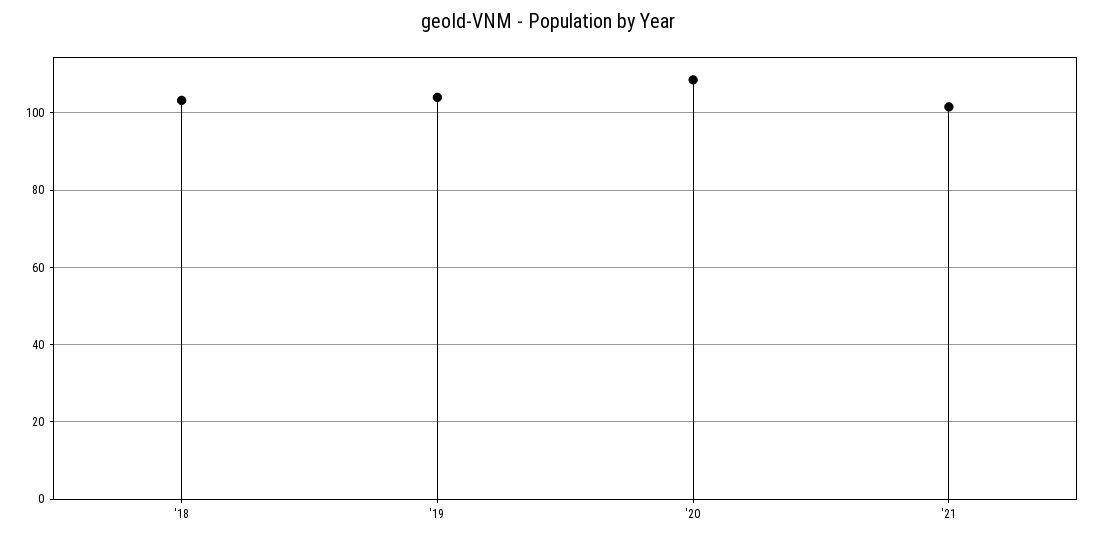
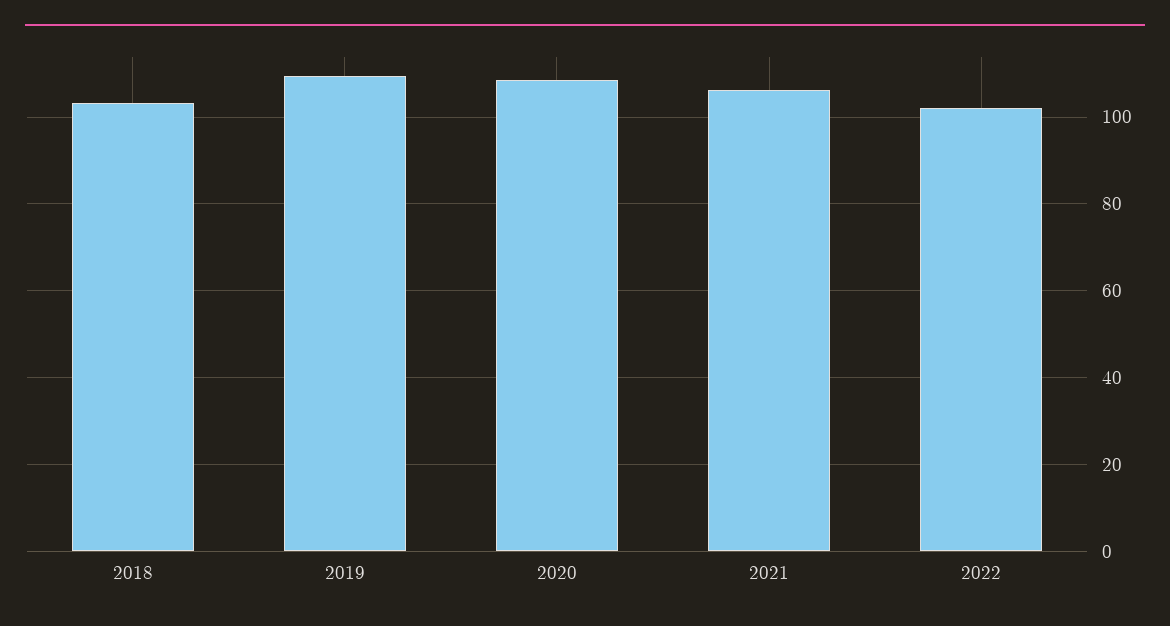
'19: 104 -> 110
'21: 102 -> 106
2022: none -> 102

